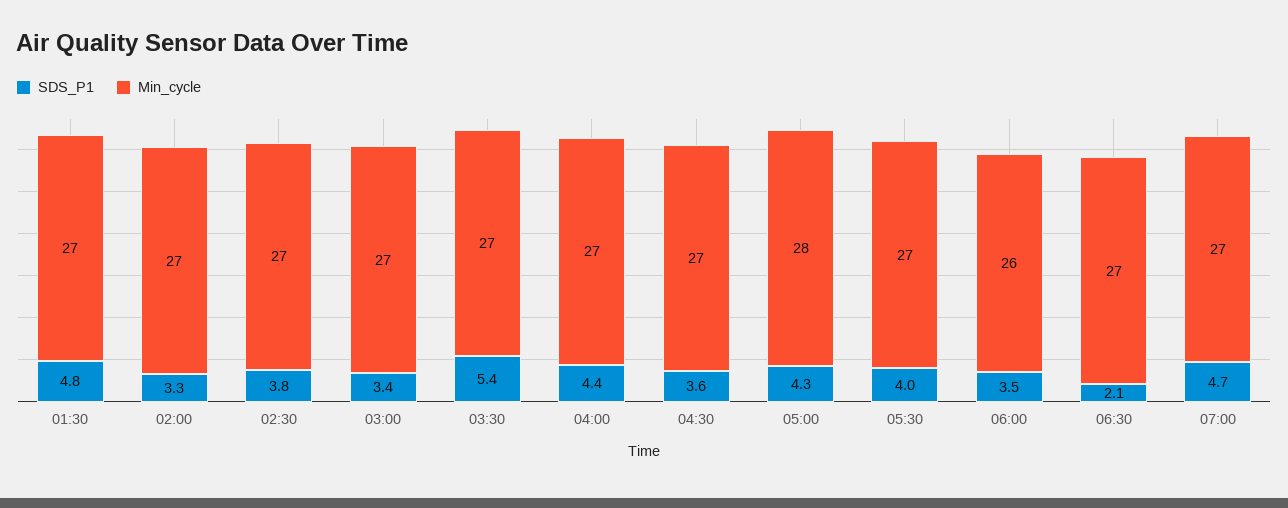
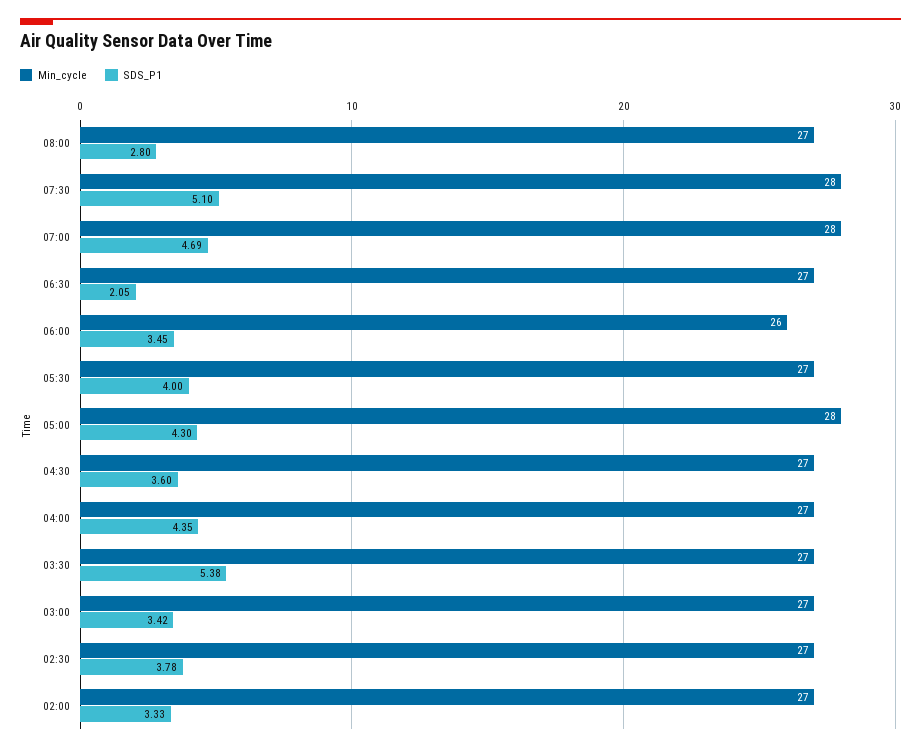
SDS_P1, 01:30: 4.8 -> none
Min_cycle, 01:30: 27 -> none
Min_cycle, 07:00: 27 -> 28
Min_cycle, 08:00: none -> 27
SDS_P1, 08:00: none -> 2.8
Min_cycle, 07:30: none -> 28
SDS_P1, 07:30: none -> 5.1

